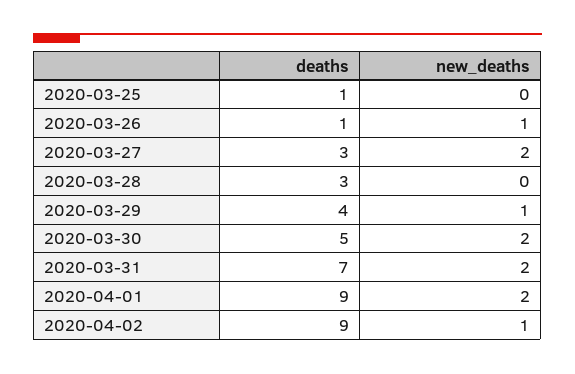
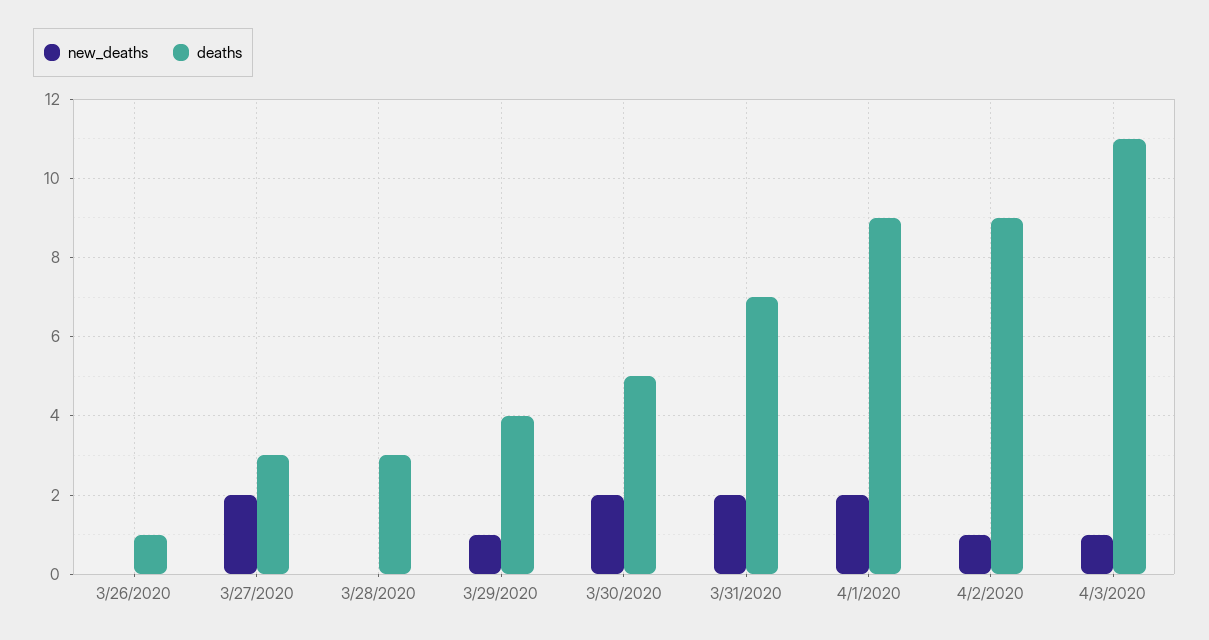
deaths, 2020-03-25: 1 -> none
new_deaths, 2020-03-25: 0 -> none
new_deaths, 2020-03-26: 1 -> 0
new_deaths, 4/3/2020: none -> 1
deaths, 4/3/2020: none -> 11

